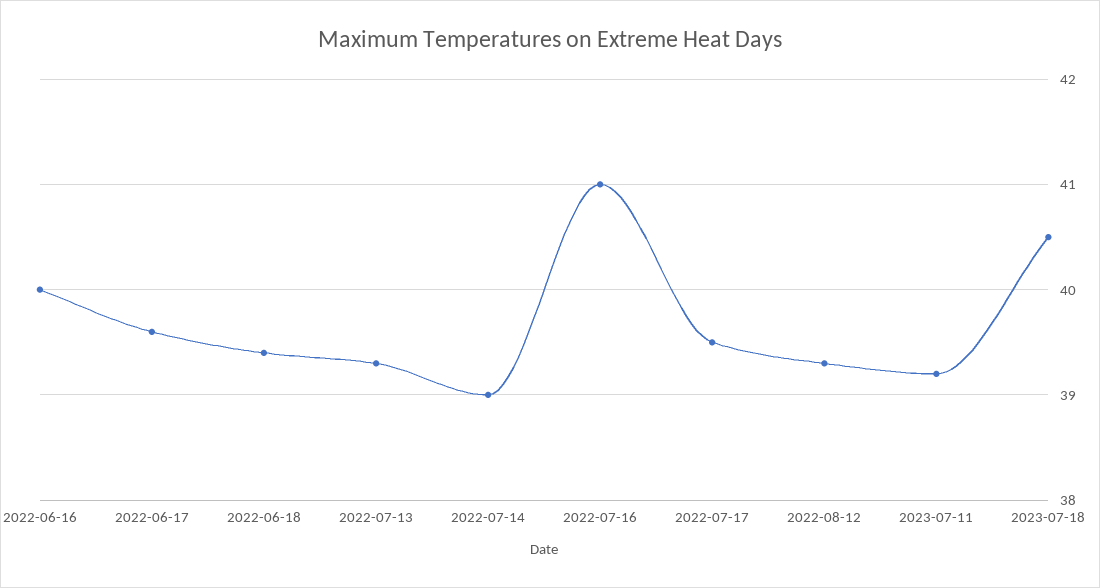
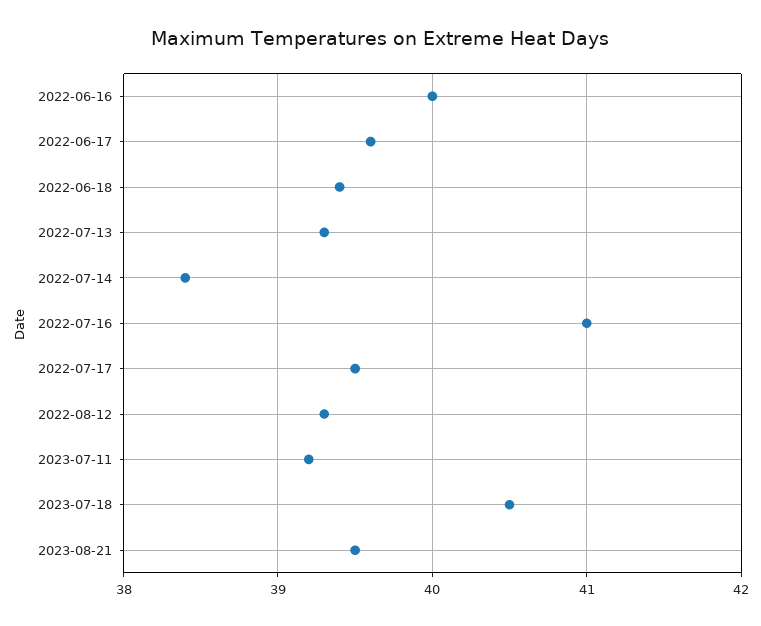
2022-07-14: 39 -> 38.4
2023-08-21: none -> 39.5

